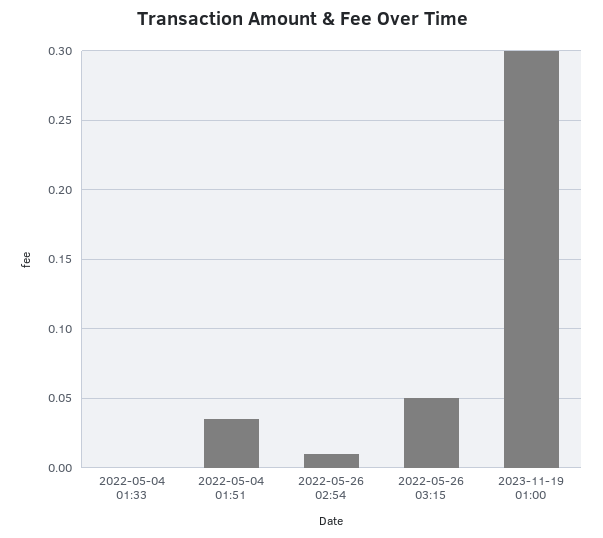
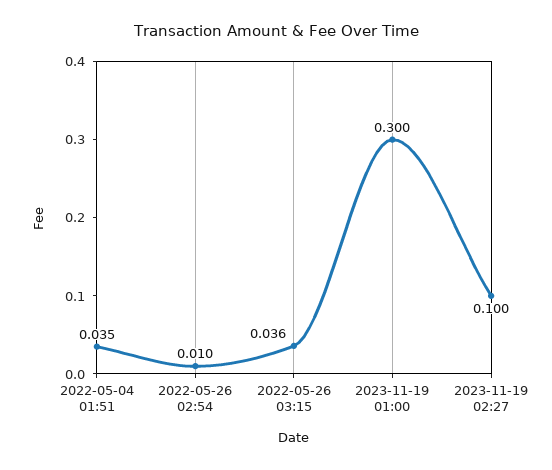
2022-05-04 01:33: 0 -> none
2022-05-26 03:15: 0.05 -> 0.036
2023-11-19 02:27: none -> 0.1

